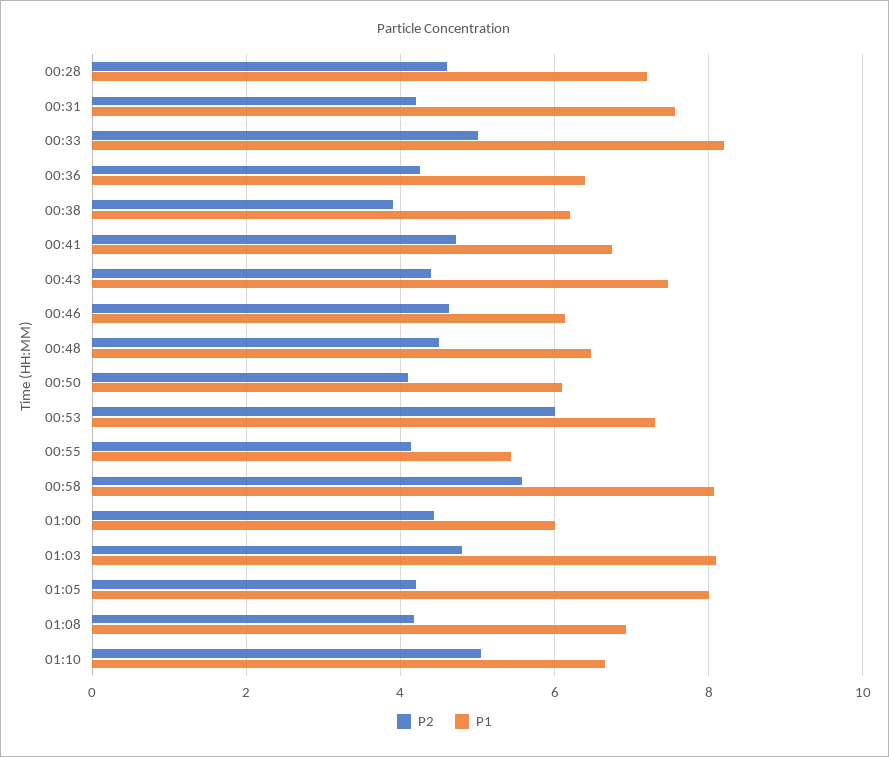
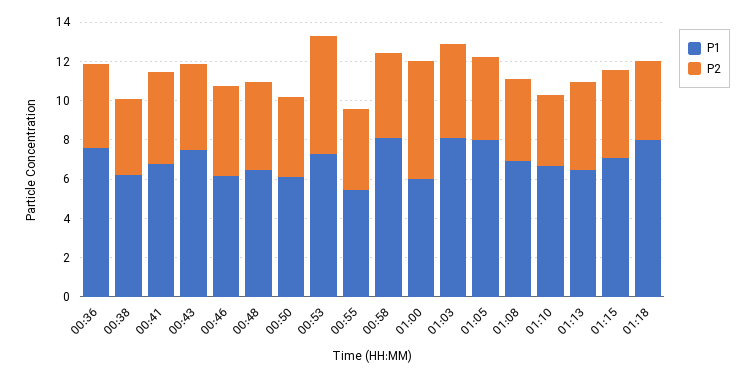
P2, 00:28: 4.6 -> none
P1, 00:28: 7.2 -> none
P2, 00:31: 4.2 -> none
P1, 00:31: 7.6 -> none
P2, 00:33: 5 -> none
P1, 00:33: 8.2 -> none
P1, 00:36: 6.4 -> 7.5
P2, 00:58: 5.6 -> 4.5
P2, 01:00: 4.4 -> 6
P2, 01:10: 5 -> 3.5
P1, 01:13: none -> 6.5
P2, 01:13: none -> 4.5
P1, 01:15: none -> 7
P2, 01:15: none -> 4.5
P1, 01:18: none -> 8
P2, 01:18: none -> 4

